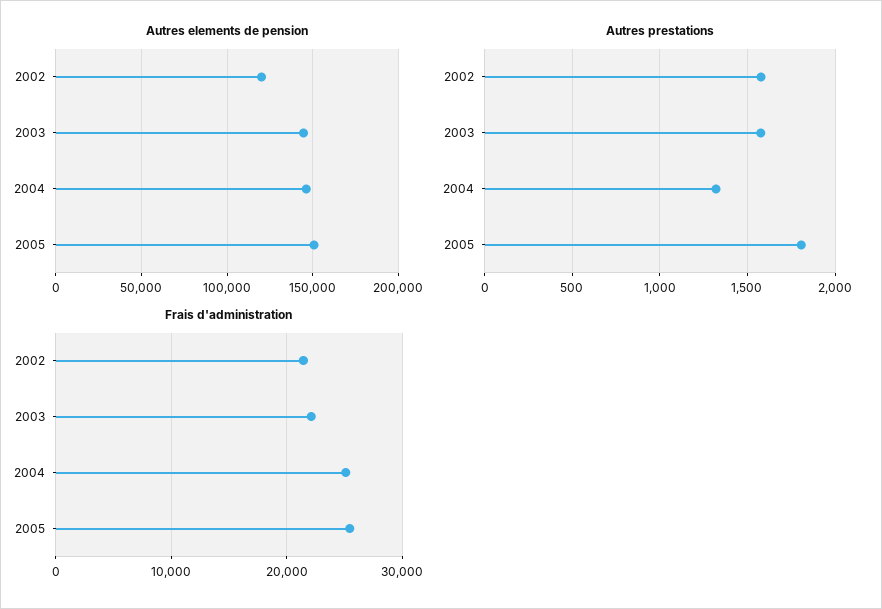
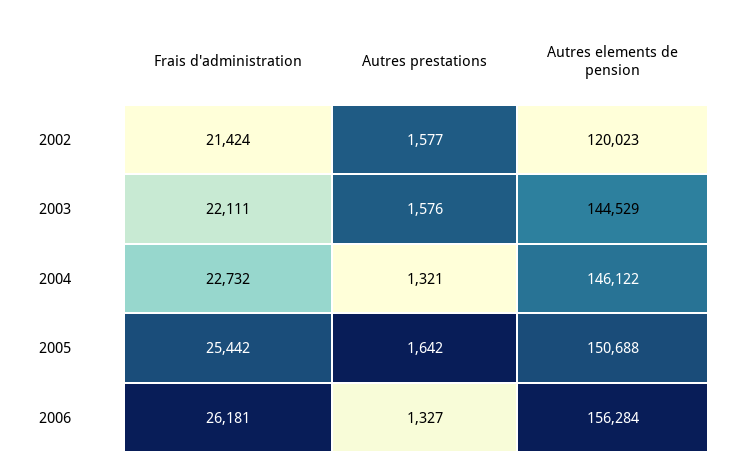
Autres prestations, 2005: 1800 -> 1642
Frais d'administration, 2004: 25000 -> 22732
Frais d'administration, 2006: none -> 26181
Autres prestations, 2006: none -> 1327
Autres elements de pension, 2006: none -> 156284

